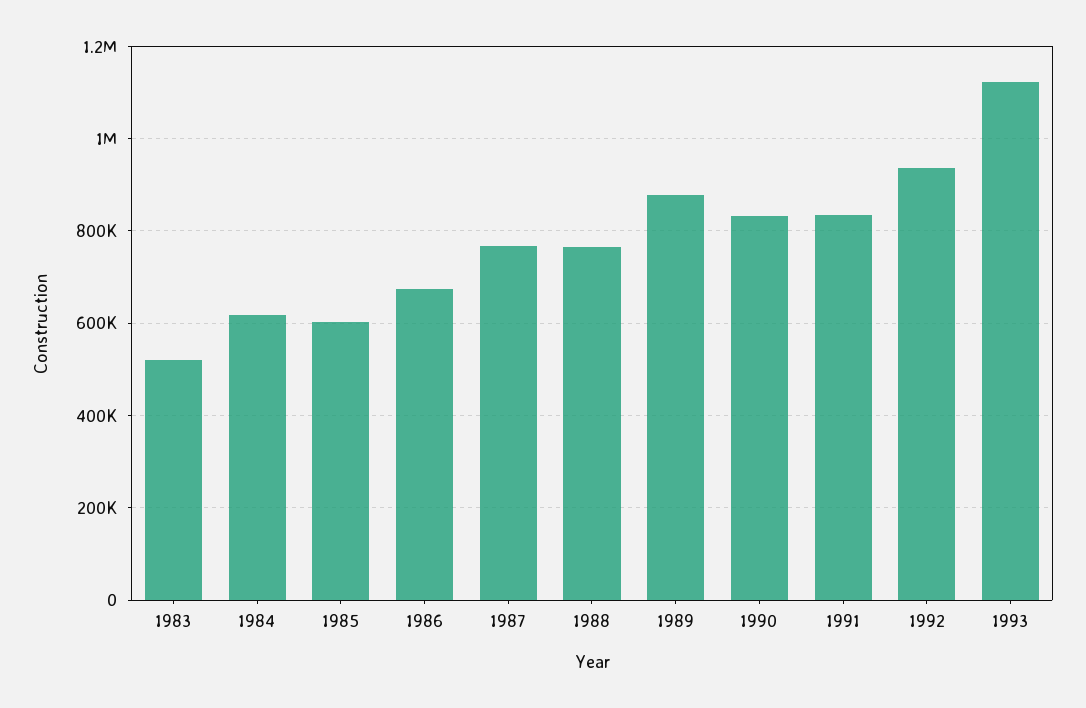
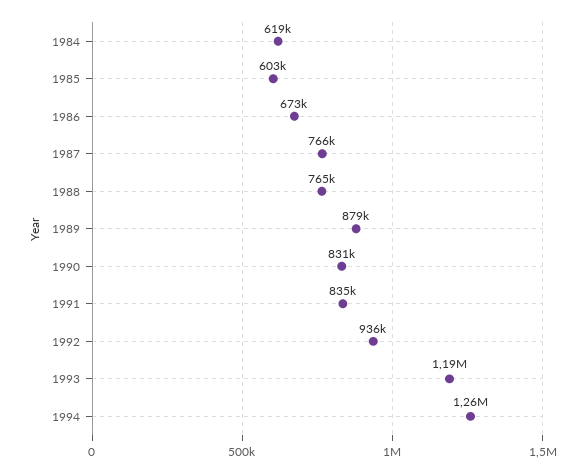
1983: 520000 -> none
1993: 1120000 -> 1190000
1994: none -> 1260000

